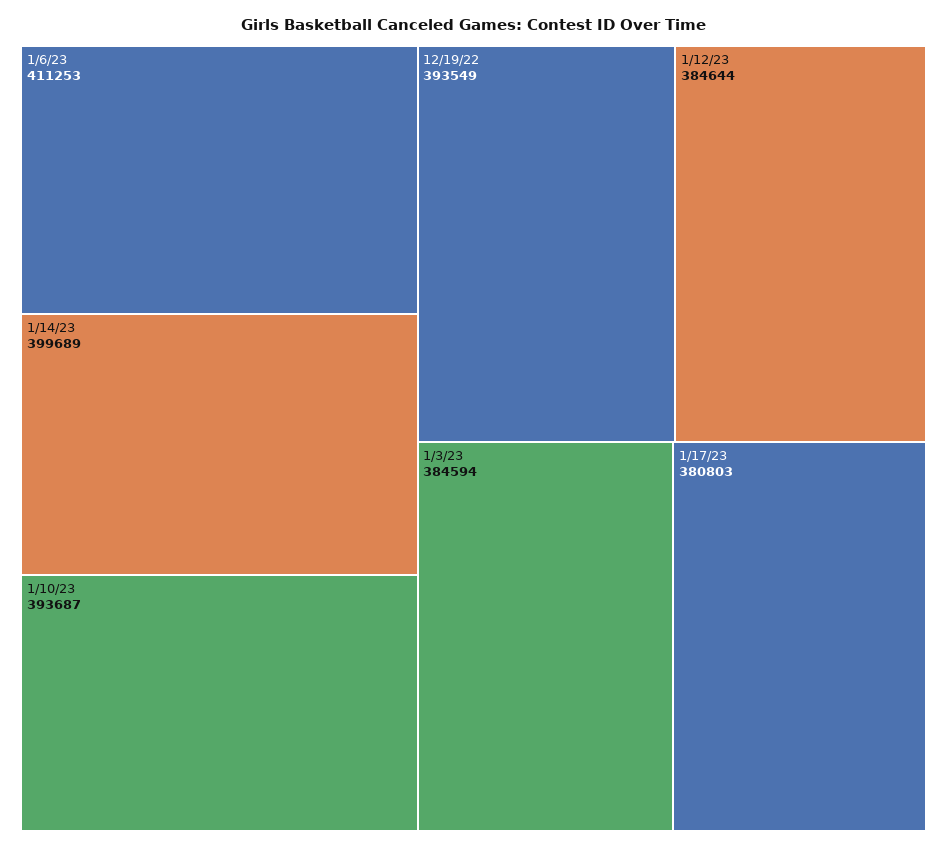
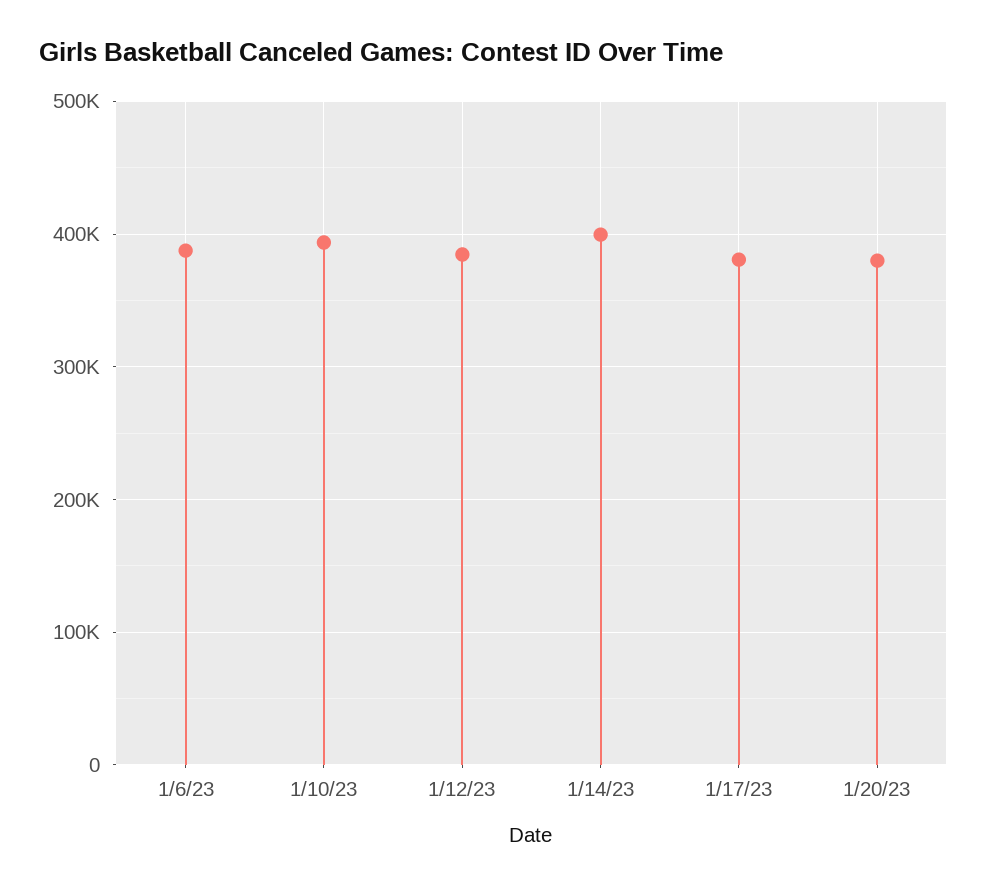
1/6/23: 411253 -> 390000
12/19/22: 393549 -> none
1/3/23: 384594 -> none
1/20/23: none -> 380000

